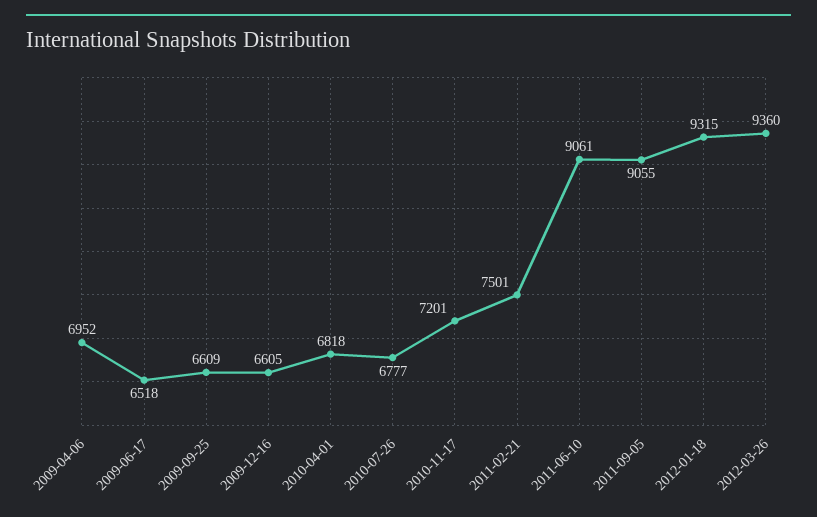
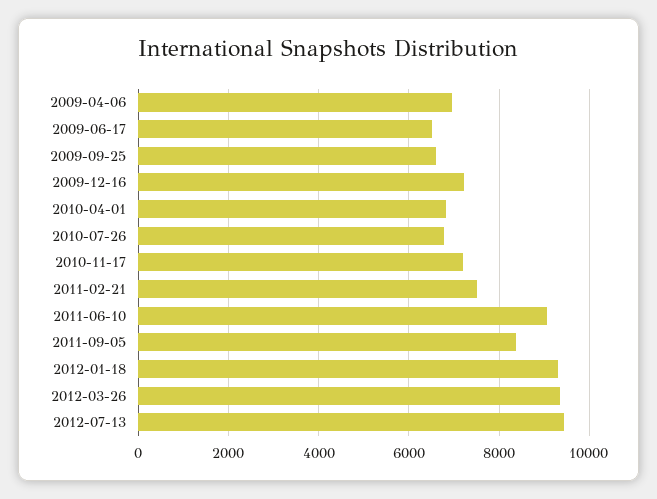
2009-12-16: 6605 -> 7200
2011-09-05: 9055 -> 8400
2012-07-13: none -> 9400

